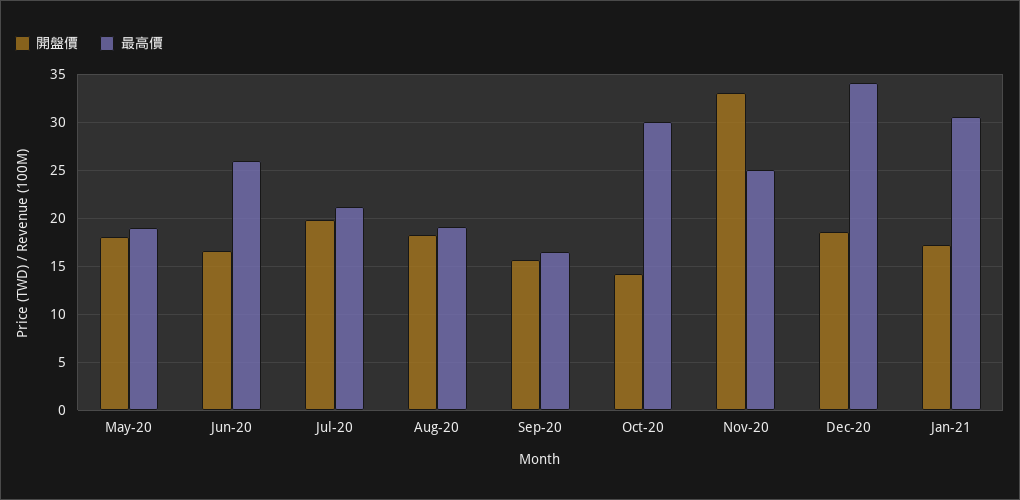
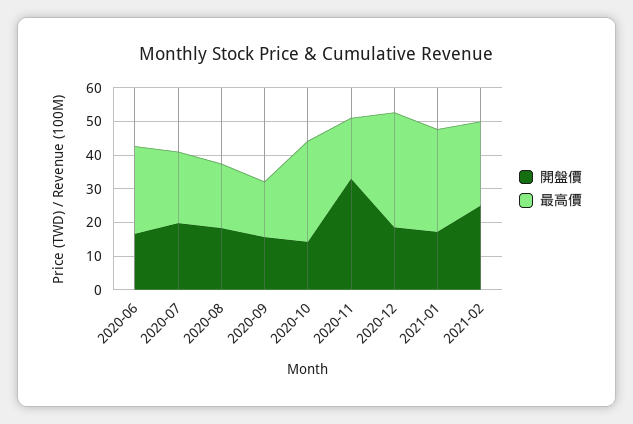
開盤價, May-20: 18 -> none
最高價, May-20: 19 -> none
最高價, Nov-20: 25 -> 17.5
開盤價, 2021-02: none -> 25
最高價, 2021-02: none -> 25

